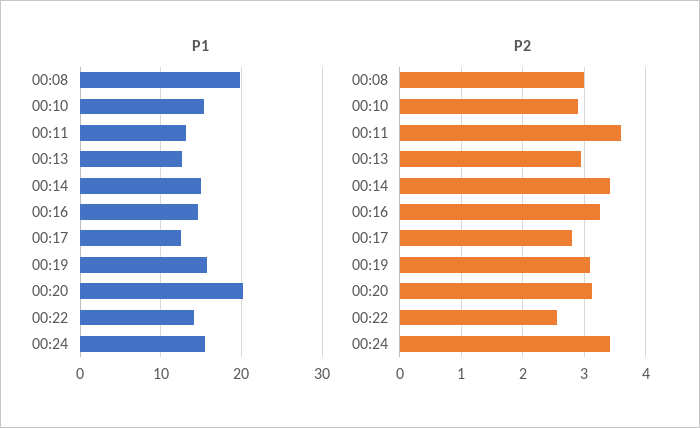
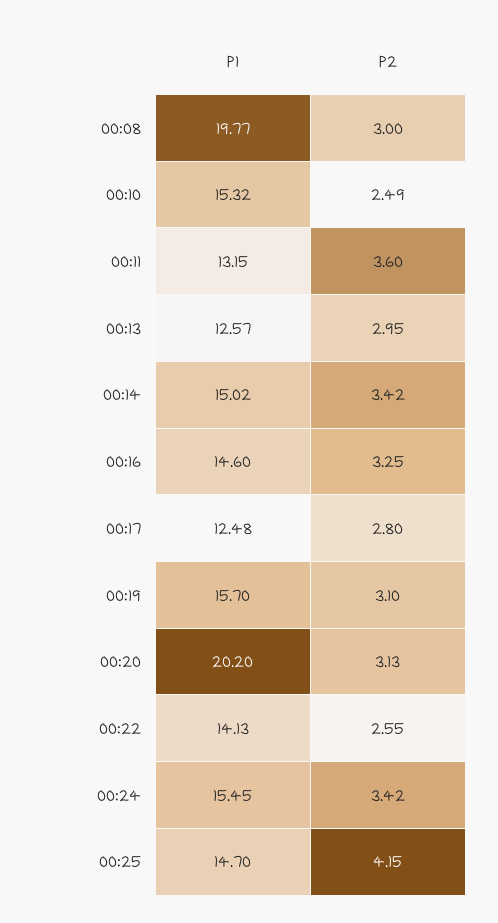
P2, 00:10: 2.9 -> 2.49
P1, 00:25: none -> 14.7
P2, 00:25: none -> 4.15

